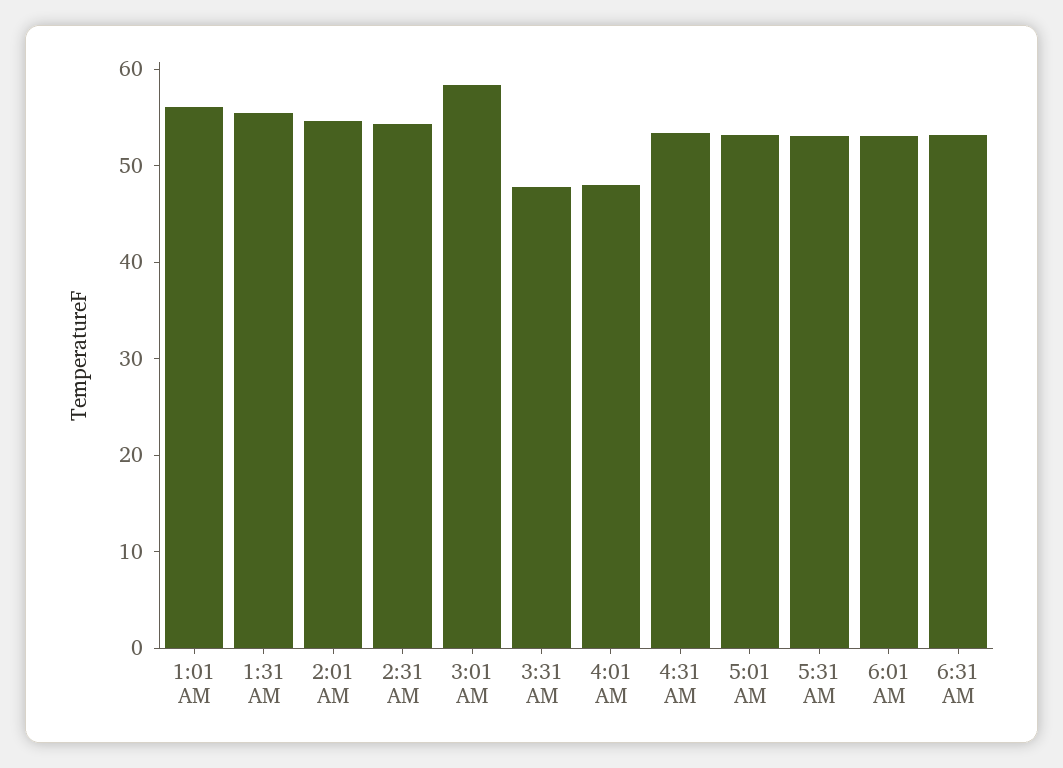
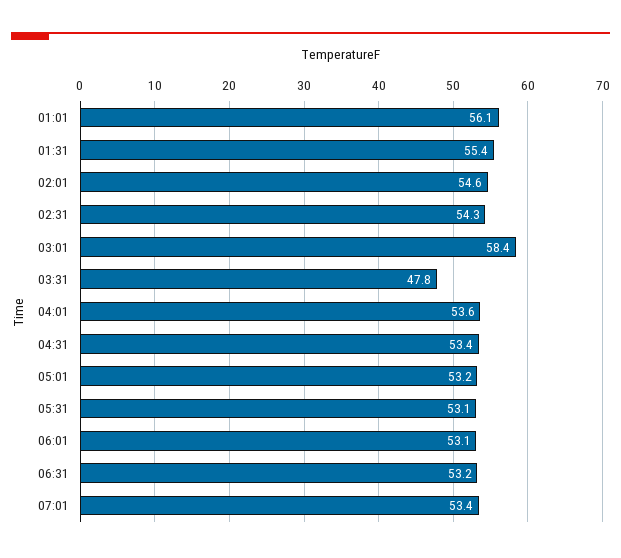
4:01 AM: 48 -> 53.6
07:01: none -> 53.4

